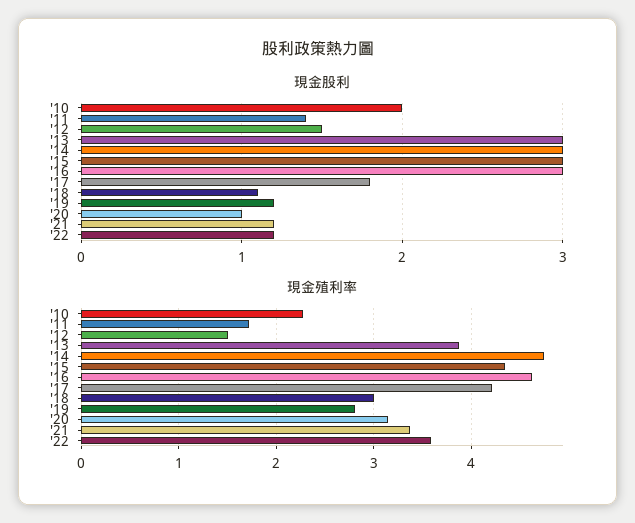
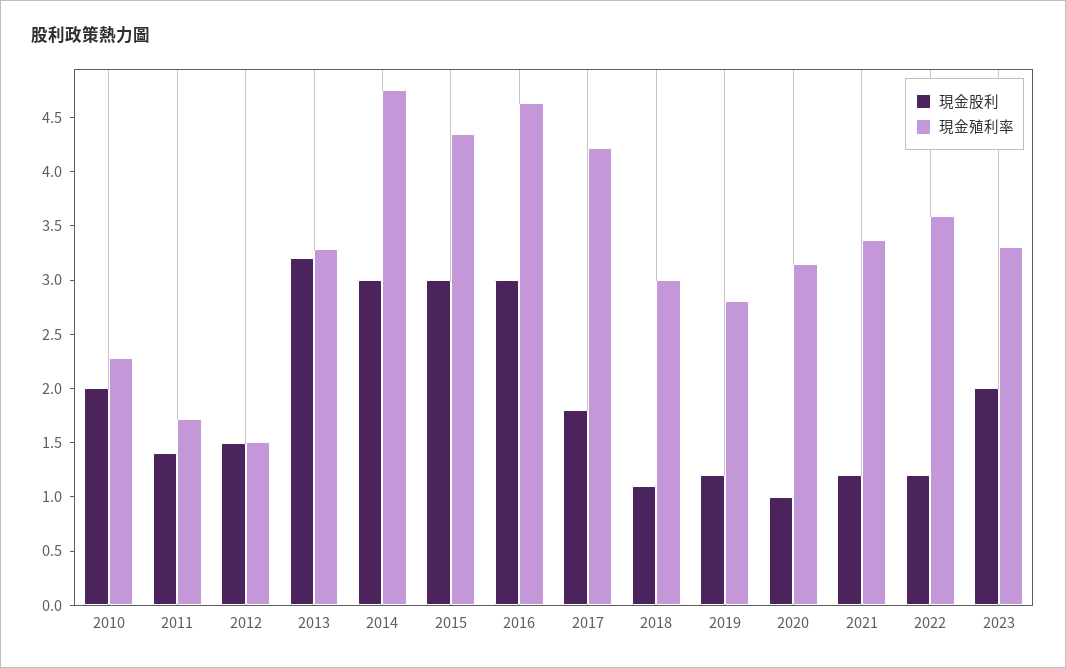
現金股利, '13: 3 -> 3.2
現金殖利率, '13: 3.9 -> 3.3
現金股利, 2023: none -> 2
現金殖利率, 2023: none -> 3.3

